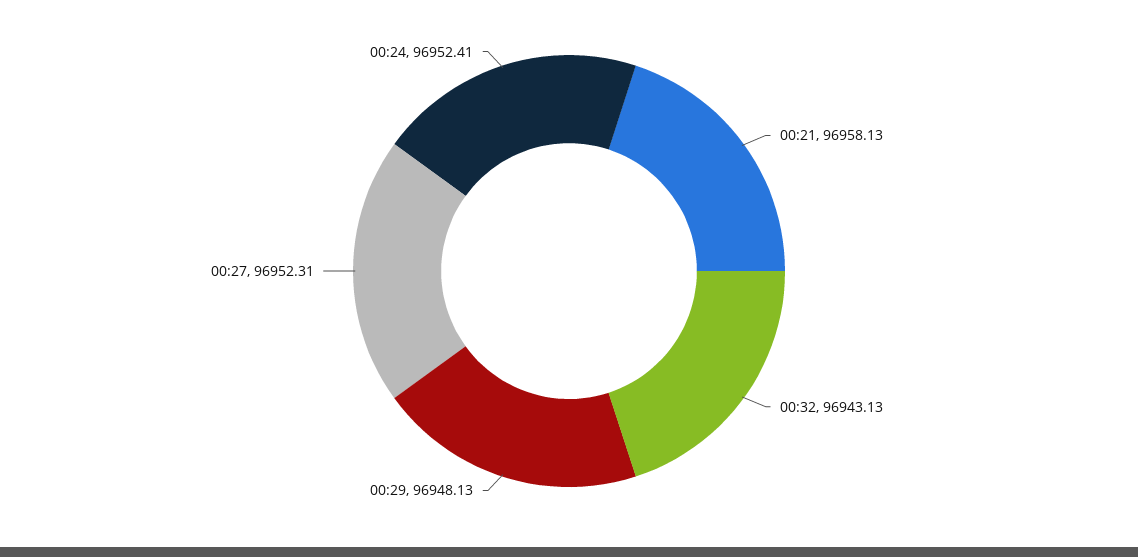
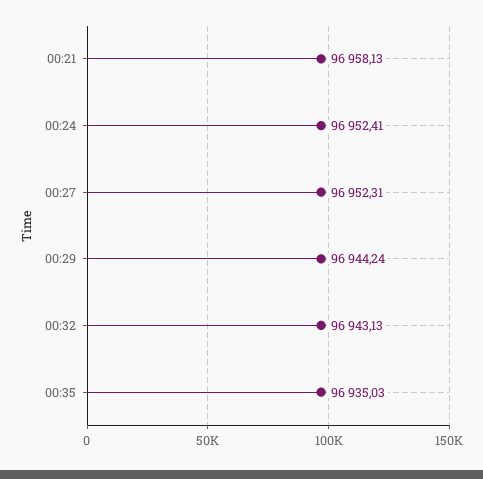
00:29: 96948.13 -> 96944.24
00:35: none -> 96935.03

